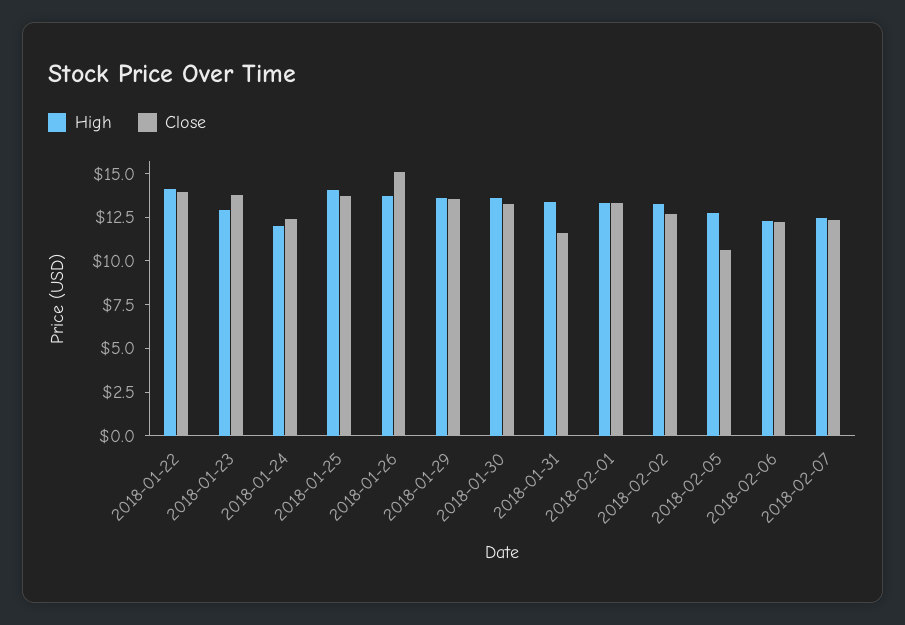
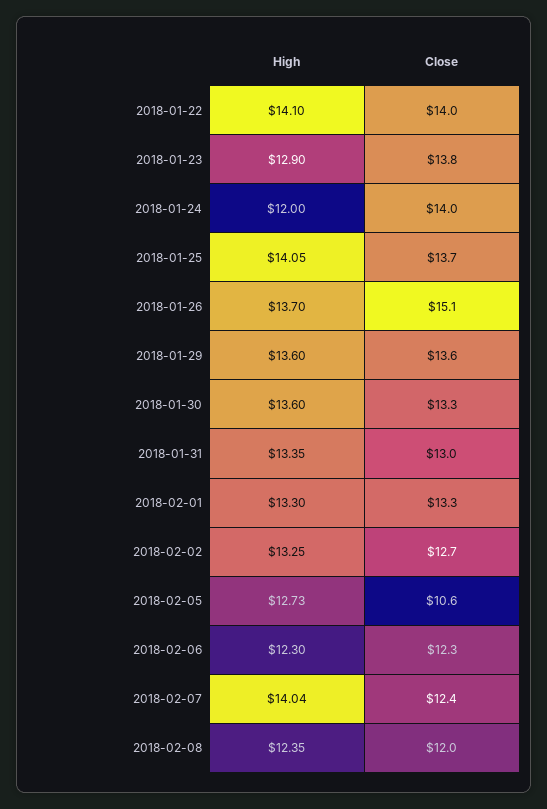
Close, 2018-01-24: 12.5 -> 14
Close, 2018-01-31: 11.5 -> 13
High, 2018-02-07: 12.5 -> 14.04
High, 2018-02-08: none -> 12.35
Close, 2018-02-08: none -> 12

